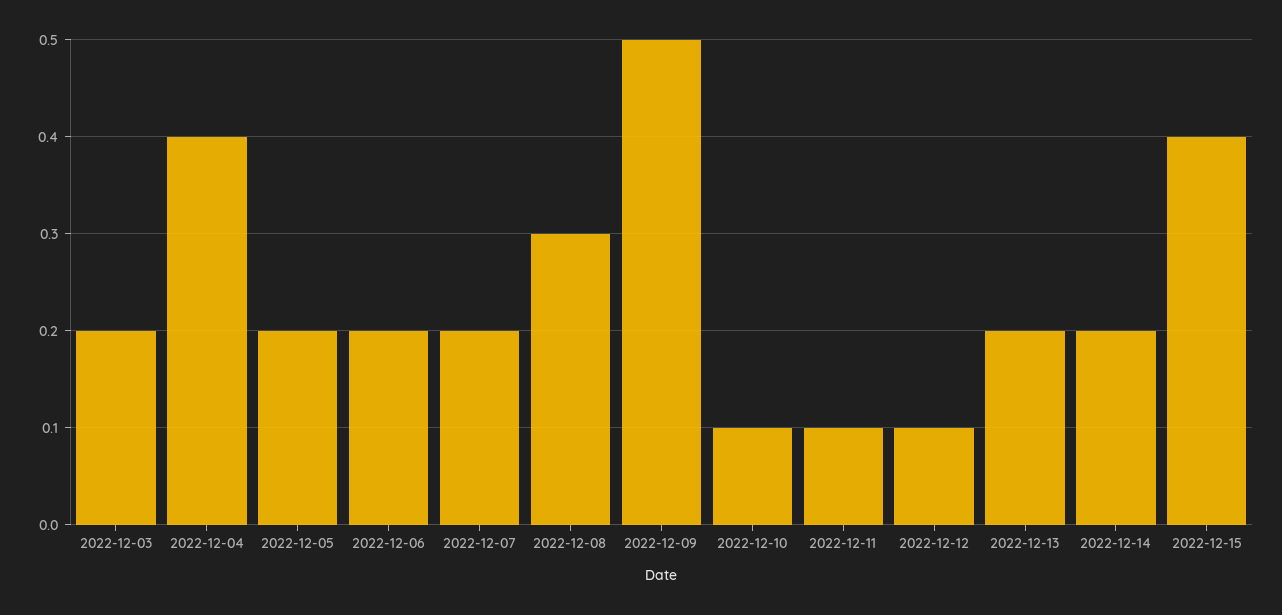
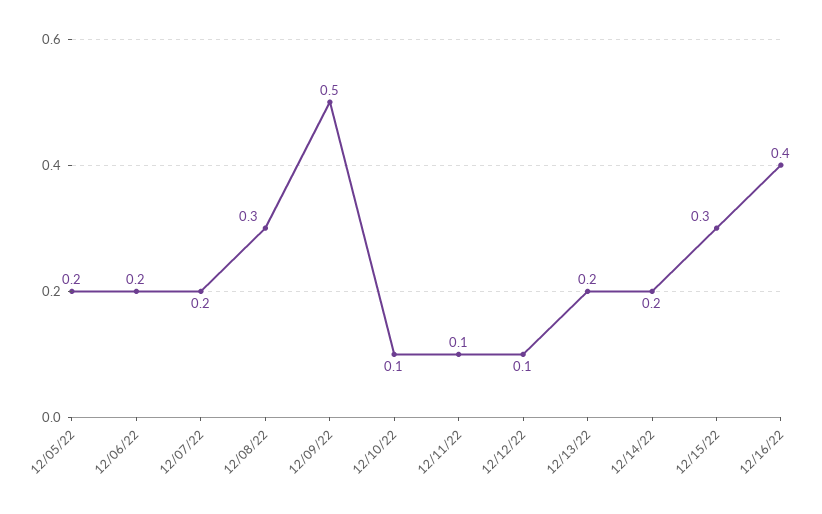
2022-12-03: 0.2 -> none
2022-12-04: 0.4 -> none
2022-12-15: 0.4 -> 0.3
12/16/22: none -> 0.4

